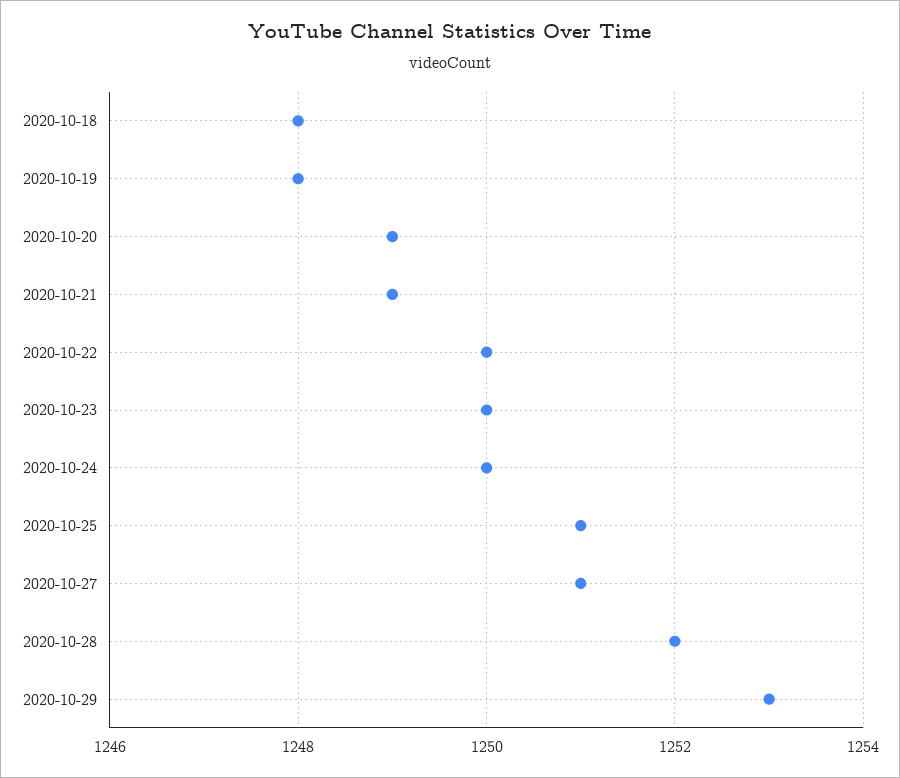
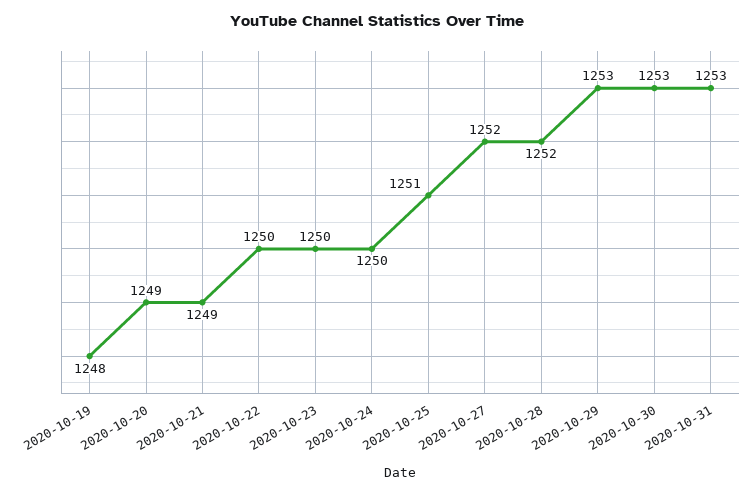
2020-10-18: 1248 -> none
2020-10-27: 1251 -> 1252
2020-10-30: none -> 1253
2020-10-31: none -> 1253

